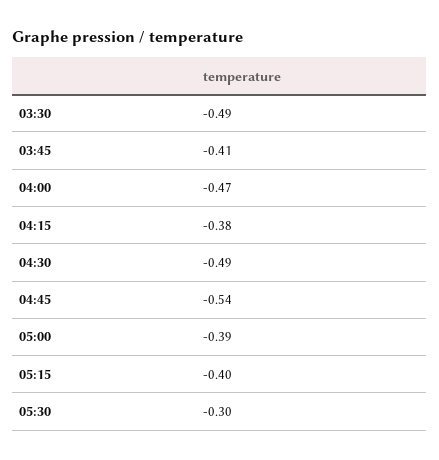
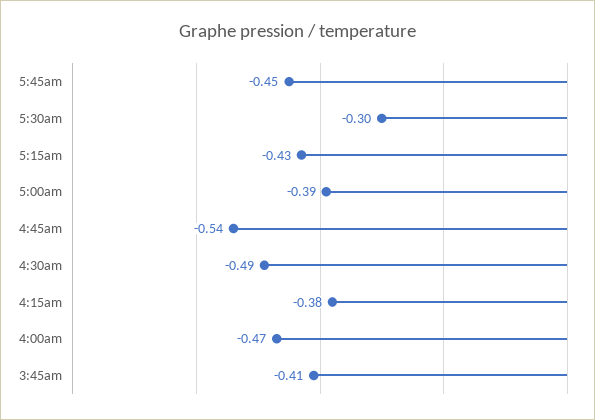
03:30: -0.49 -> none
05:15: -0.4 -> -0.43
5:45am: none -> -0.45

